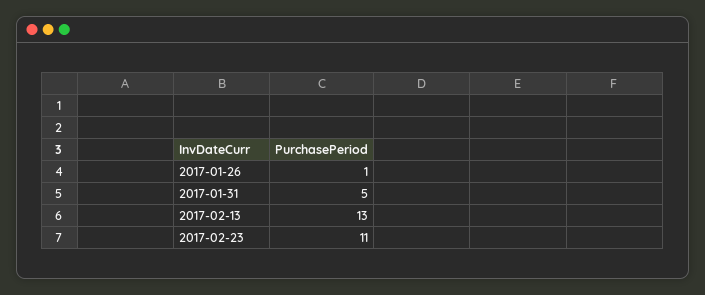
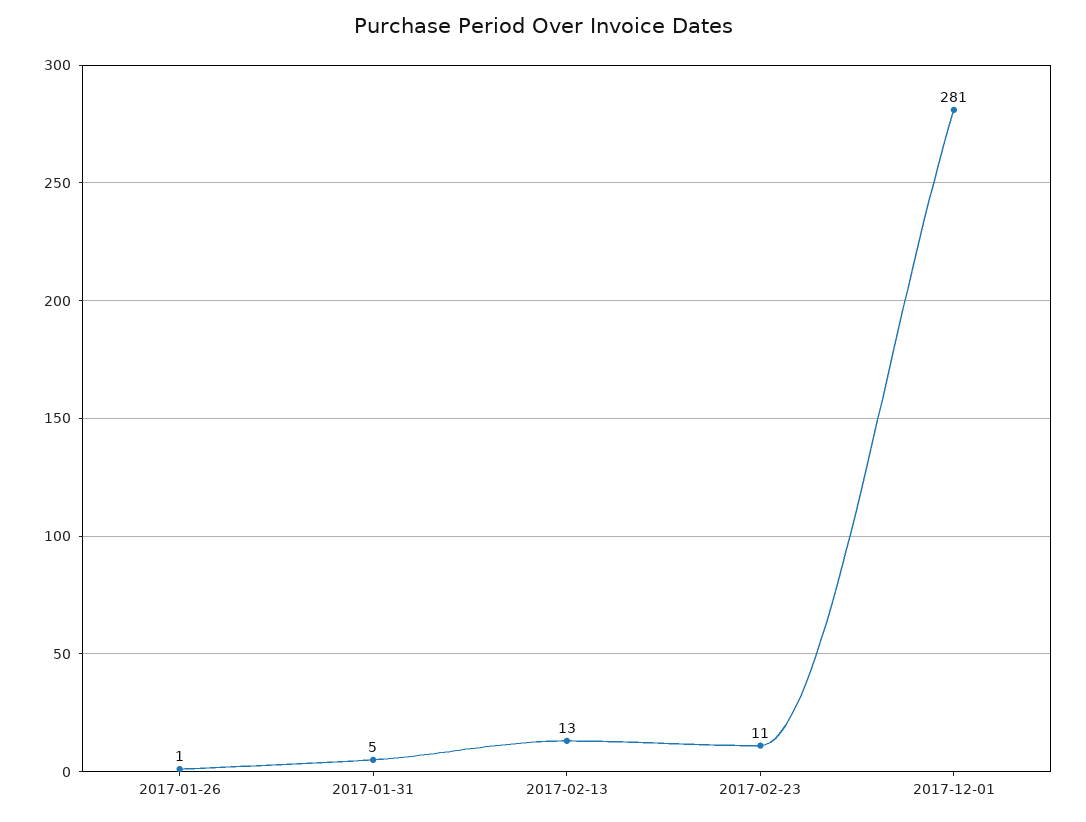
2017-12-01: none -> 281

